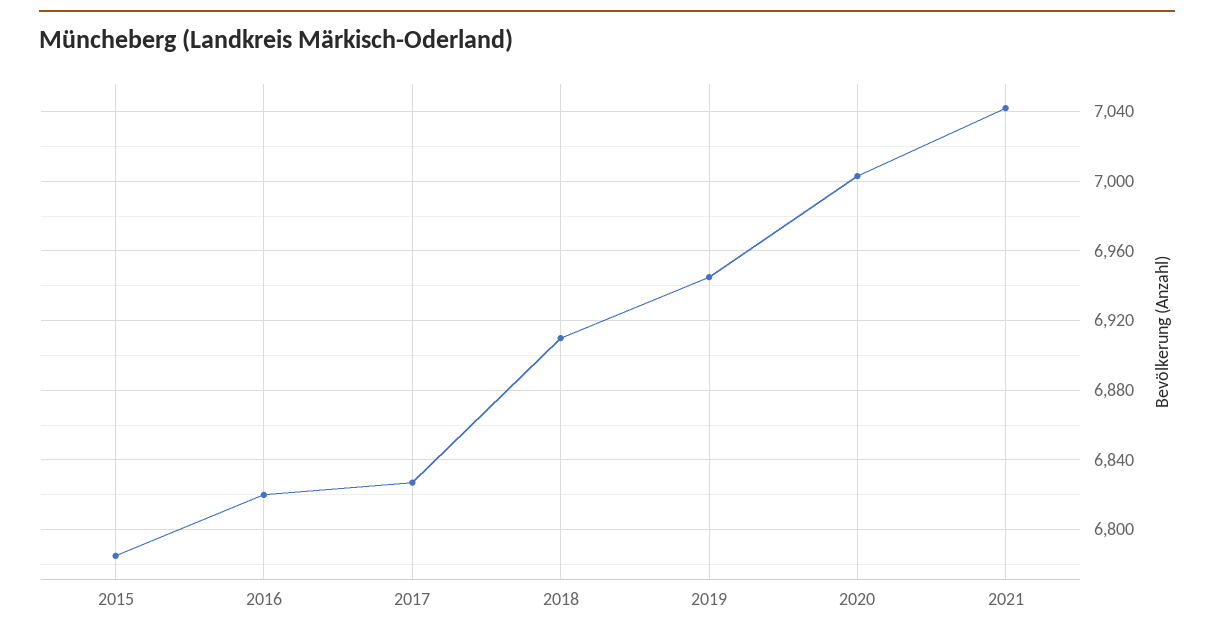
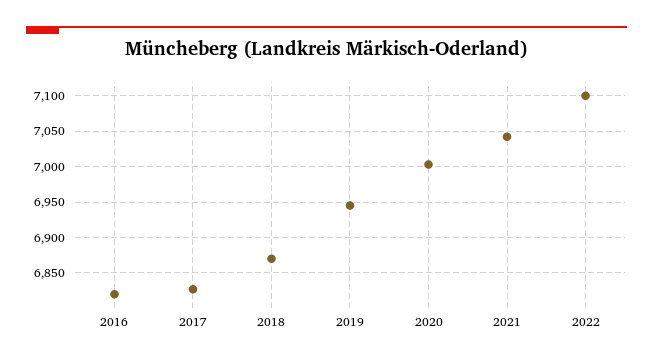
2015: 6785 -> none
2018: 6910 -> 6870
2022: none -> 7100

